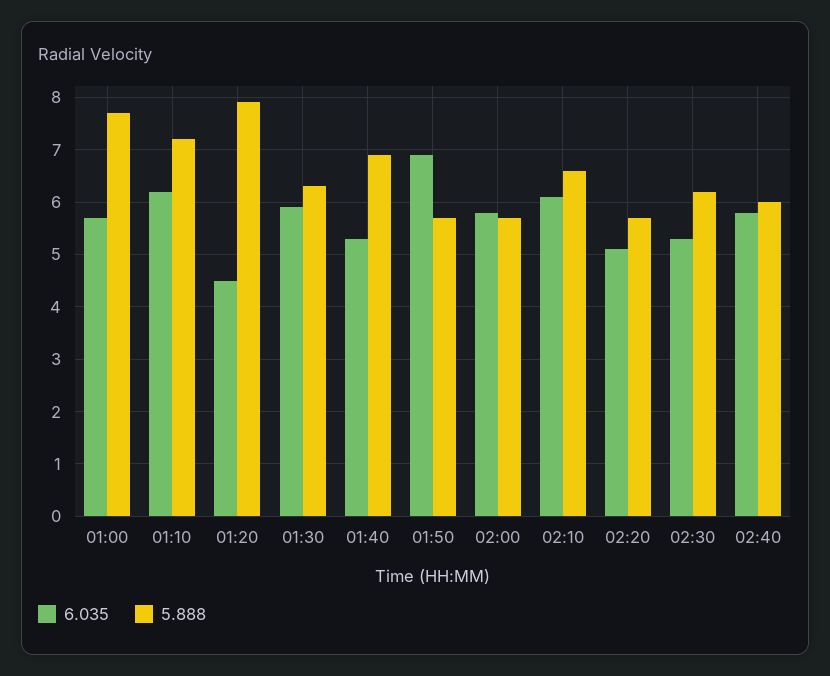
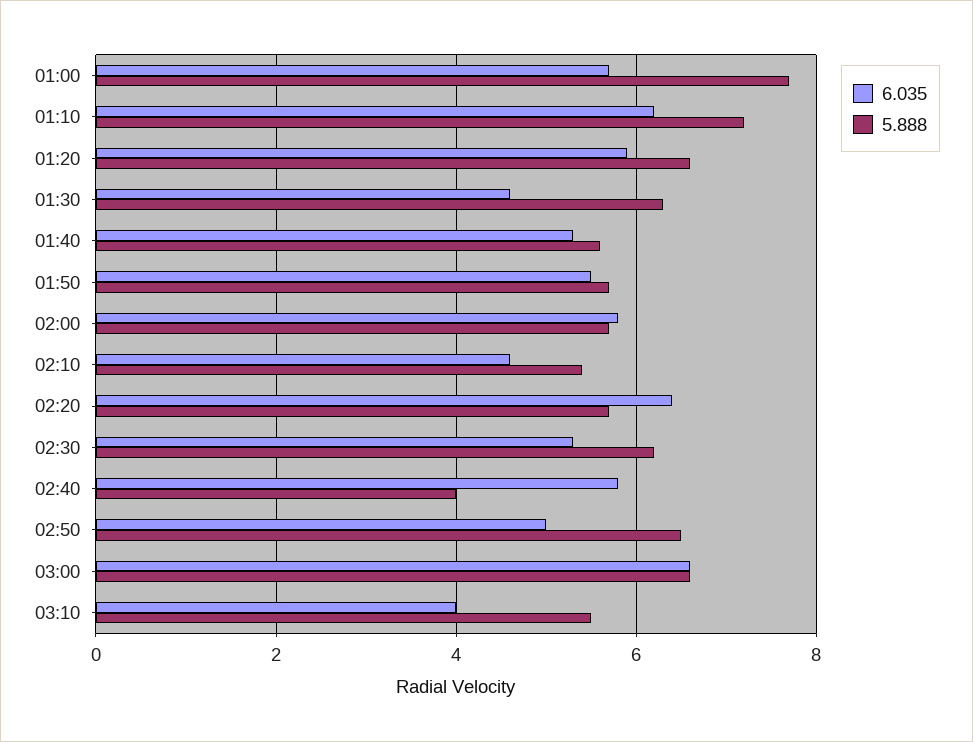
6.035, 01:20: 4.5 -> 6
5.888, 01:20: 8 -> 6.5
6.035, 01:30: 6 -> 4.5
5.888, 01:40: 7 -> 5.5
6.035, 01:50: 7 -> 5.5
6.035, 02:10: 6 -> 4.5
5.888, 02:10: 6.5 -> 5.5
6.035, 02:20: 5 -> 6.5
5.888, 02:40: 6 -> 4
6.035, 02:50: none -> 5
5.888, 02:50: none -> 6.5
6.035, 03:00: none -> 6.5
5.888, 03:00: none -> 6.5
6.035, 03:10: none -> 4
5.888, 03:10: none -> 5.5

